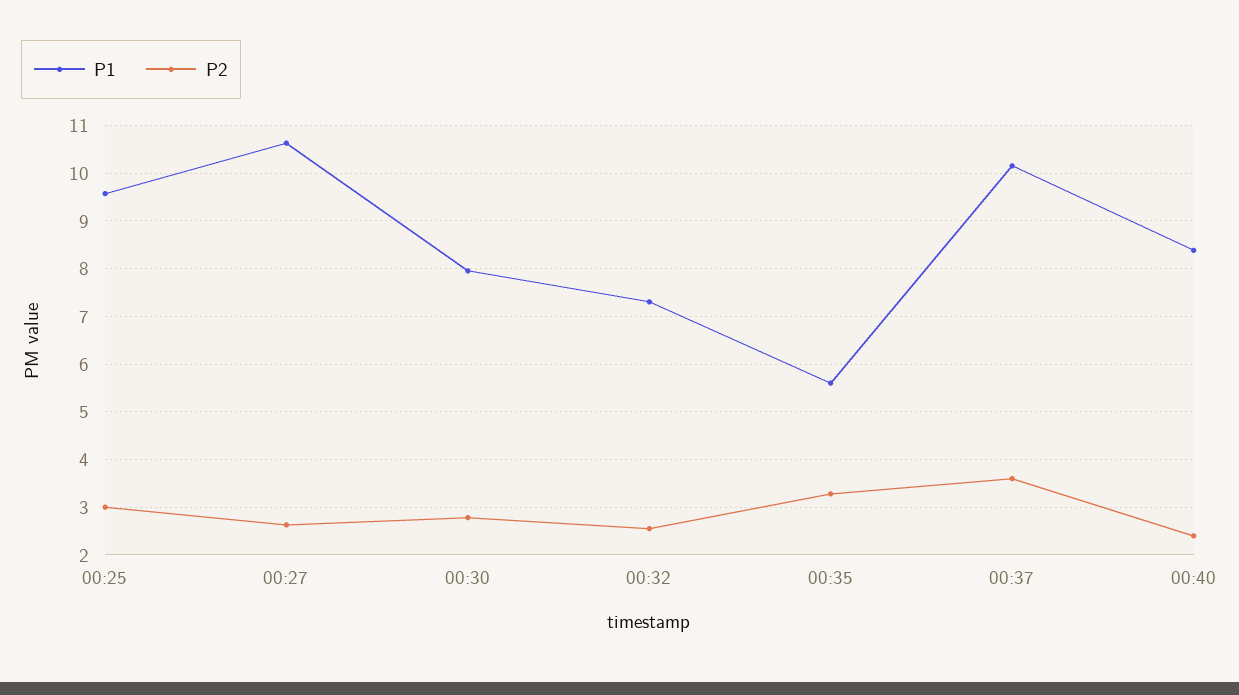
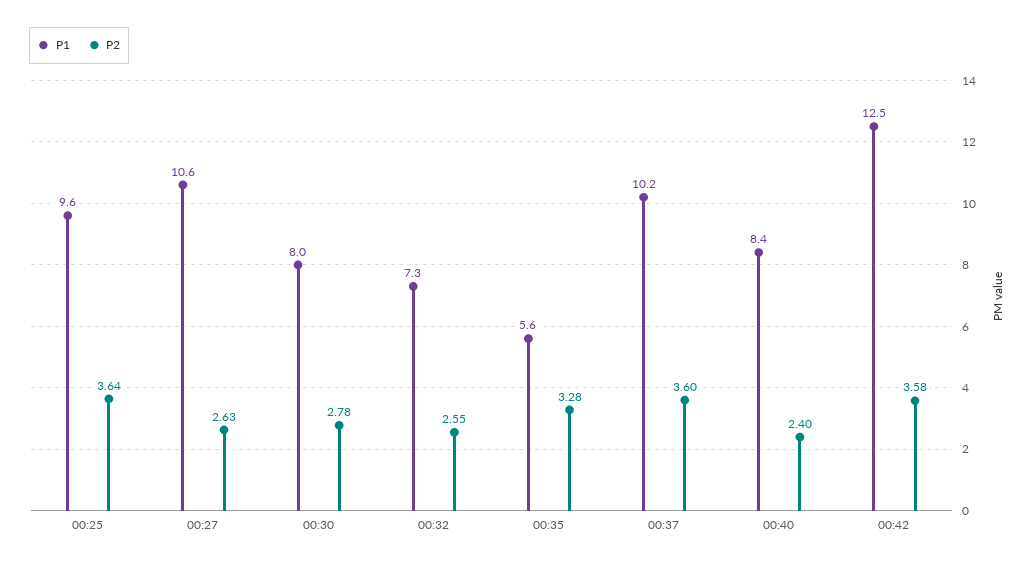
P2, 00:25: 3 -> 3.64
P1, 00:42: none -> 12.5
P2, 00:42: none -> 3.58

